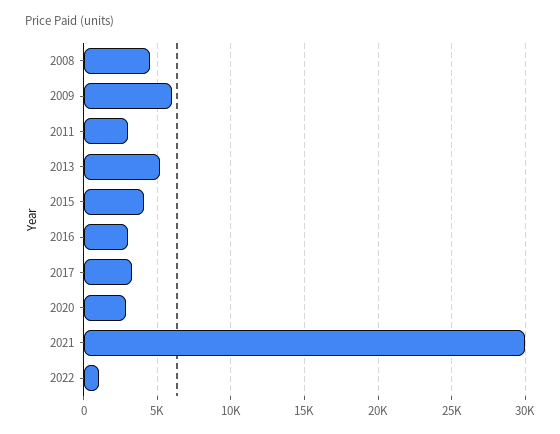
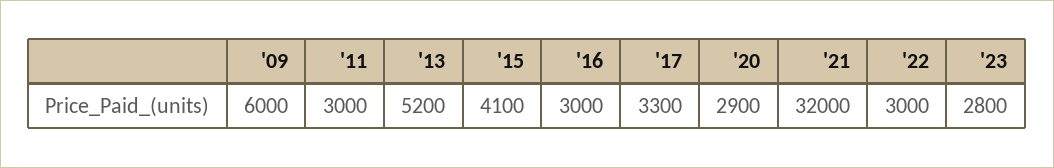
2008: 4500 -> none
2021: 30000 -> 32000
2022: 1000 -> 3000
'23: none -> 2800

